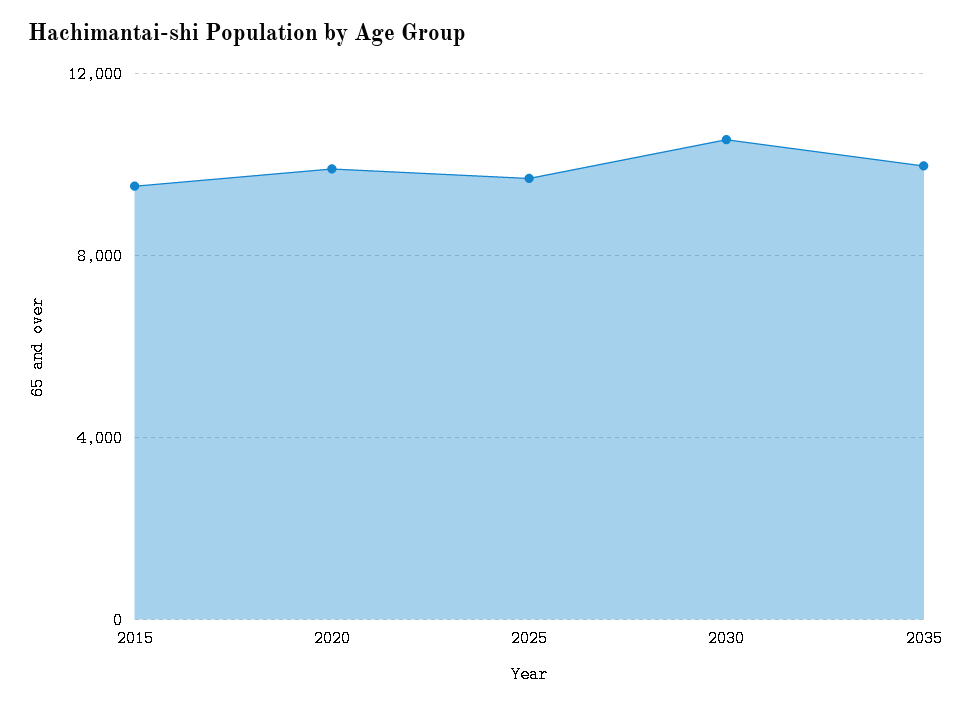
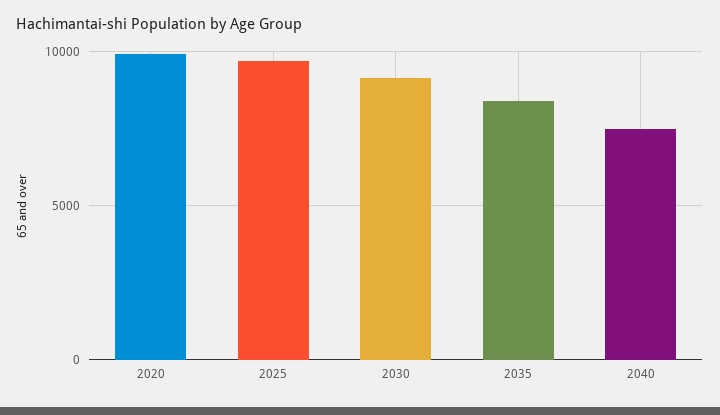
2015: 9500 -> none
2030: 10500 -> 9000
2035: 10000 -> 8500
2040: none -> 7500

